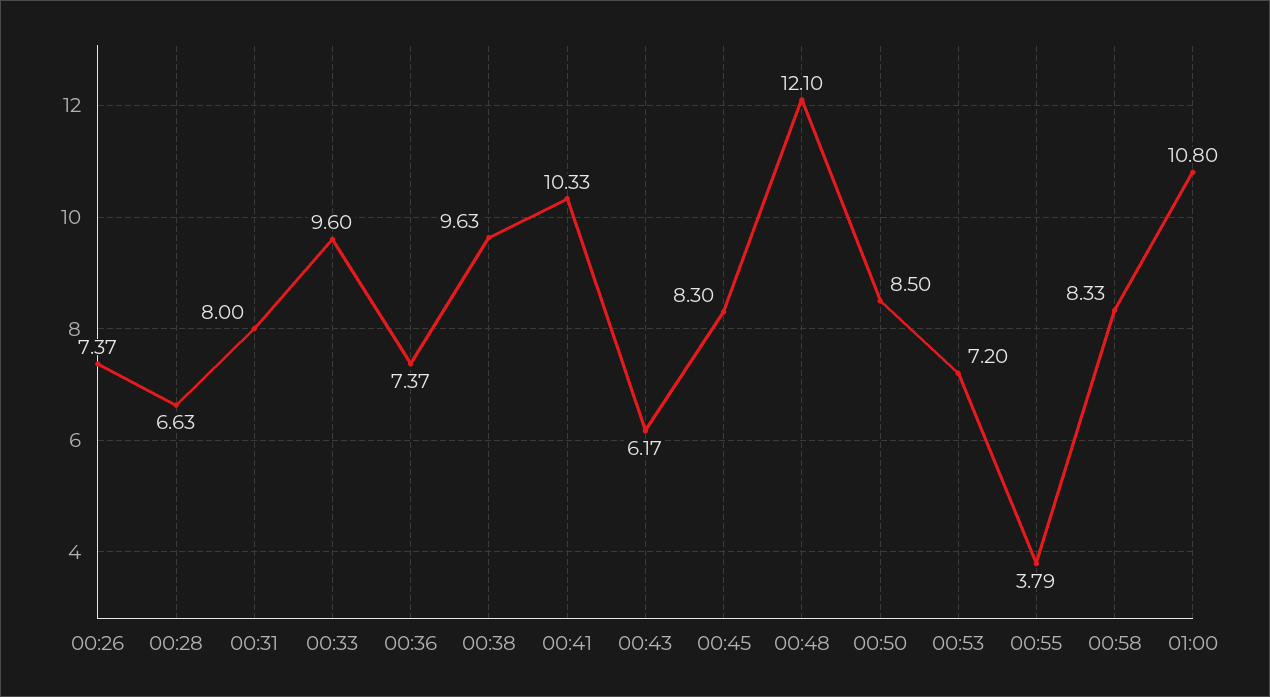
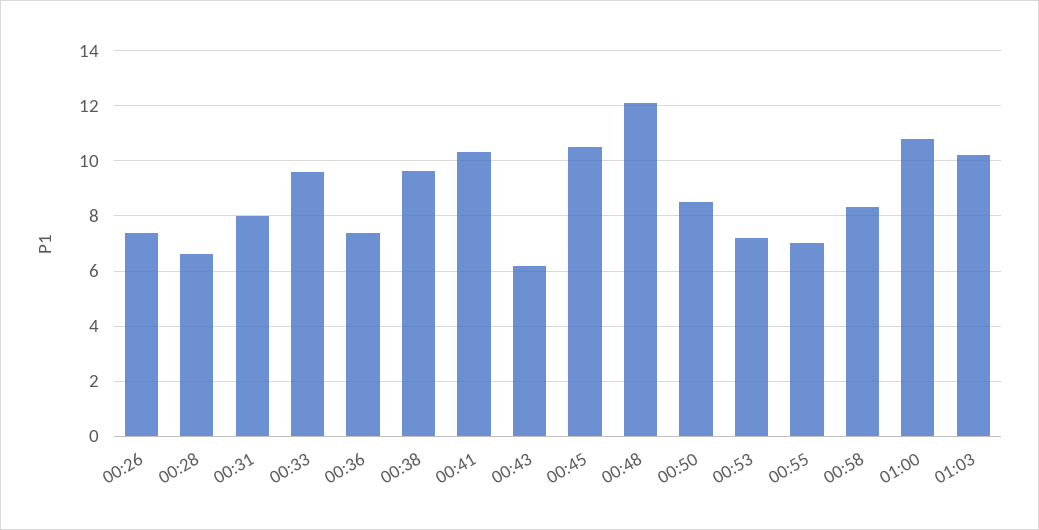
00:45: 8.3 -> 10.5
00:55: 3.79 -> 7
01:03: none -> 10.25

